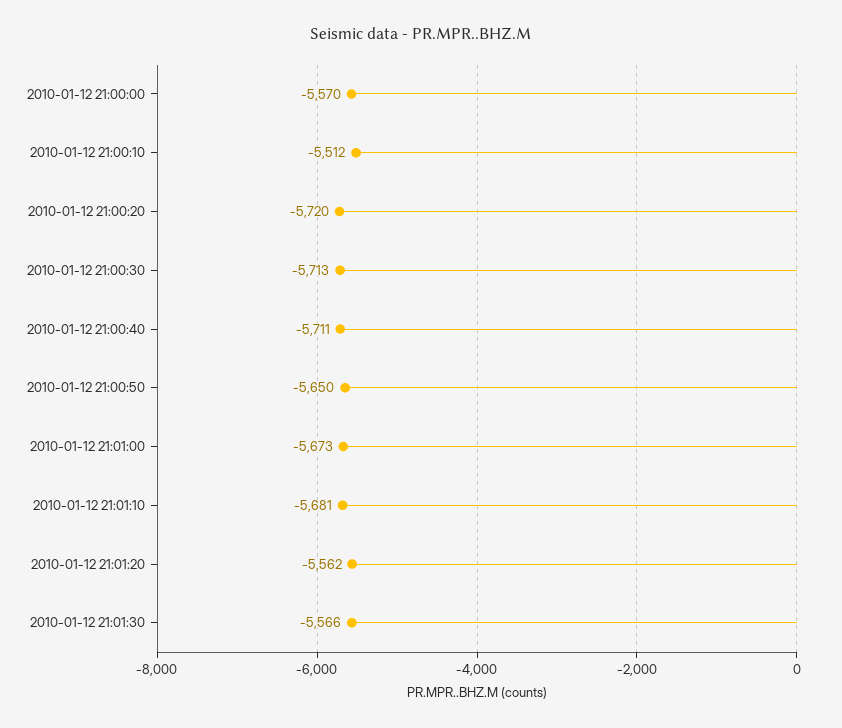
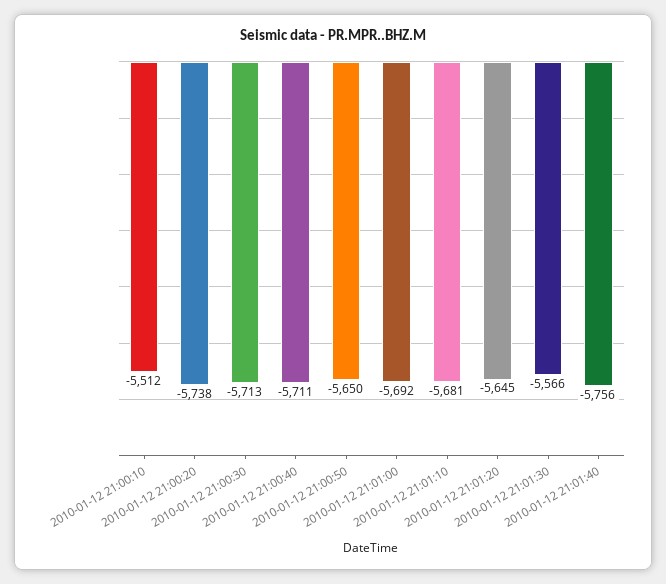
2010-01-12 21:00:00: -5570 -> none
2010-01-12 21:00:20: -5720 -> -5738
2010-01-12 21:01:00: -5673 -> -5692
2010-01-12 21:01:20: -5562 -> -5645
2010-01-12 21:01:40: none -> -5756

